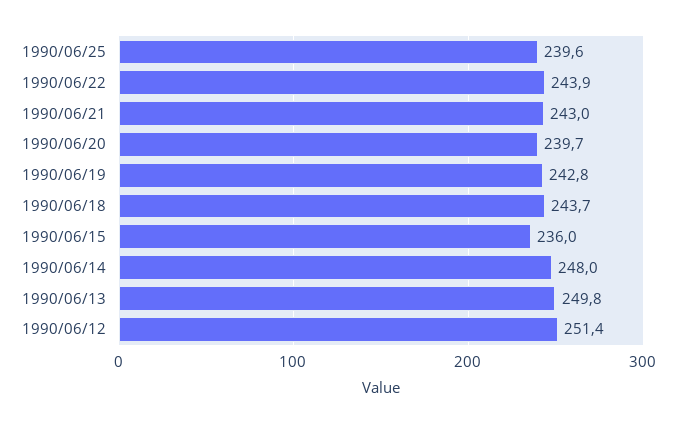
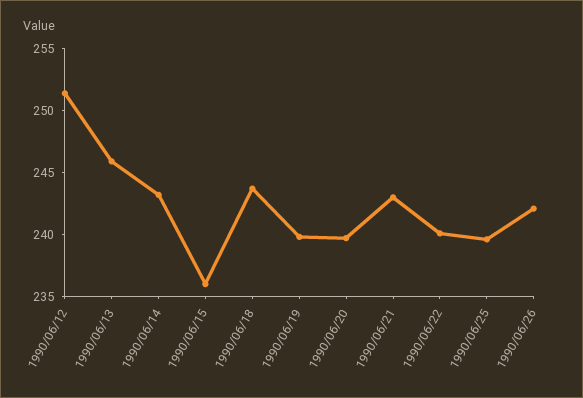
1990/06/22: 243.9 -> 240
1990/06/19: 242.8 -> 240
1990/06/14: 248 -> 243
1990/06/13: 249.8 -> 246
1990/06/26: none -> 242

